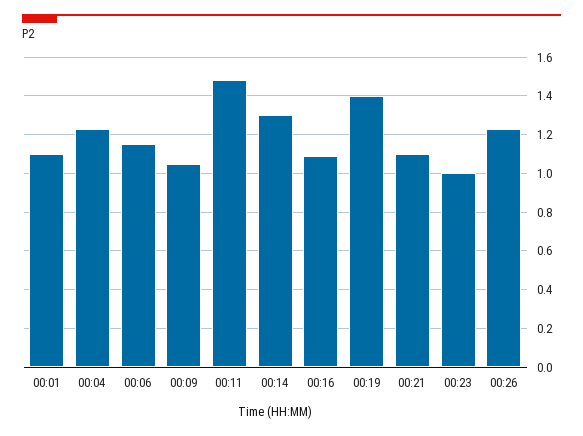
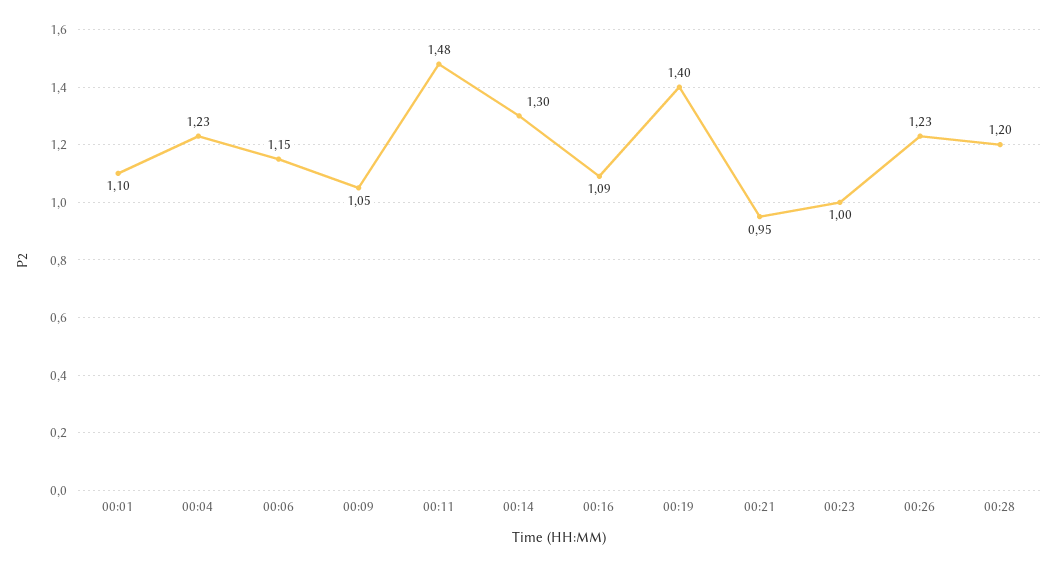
00:21: 1.1 -> 0.95
00:28: none -> 1.2

